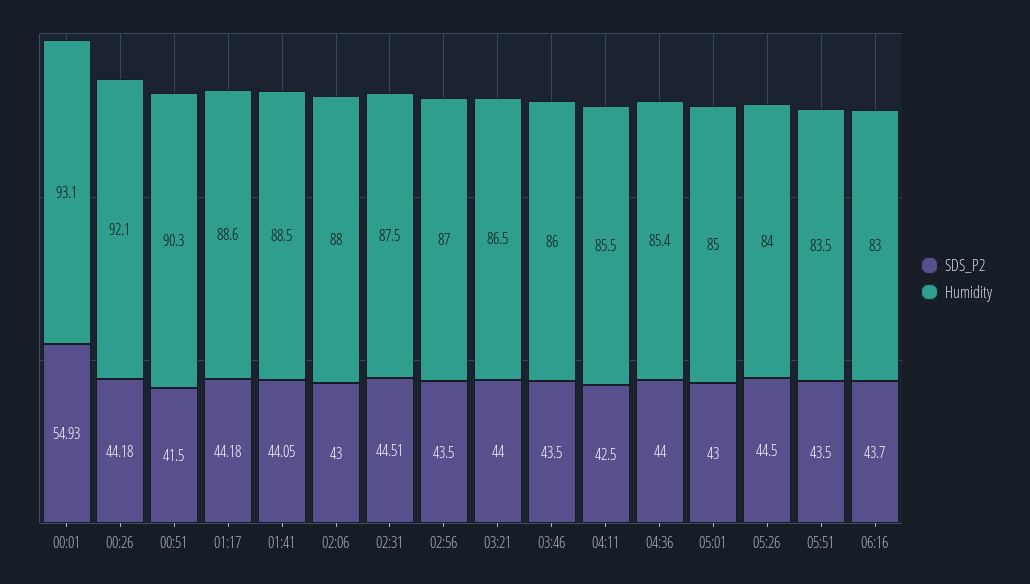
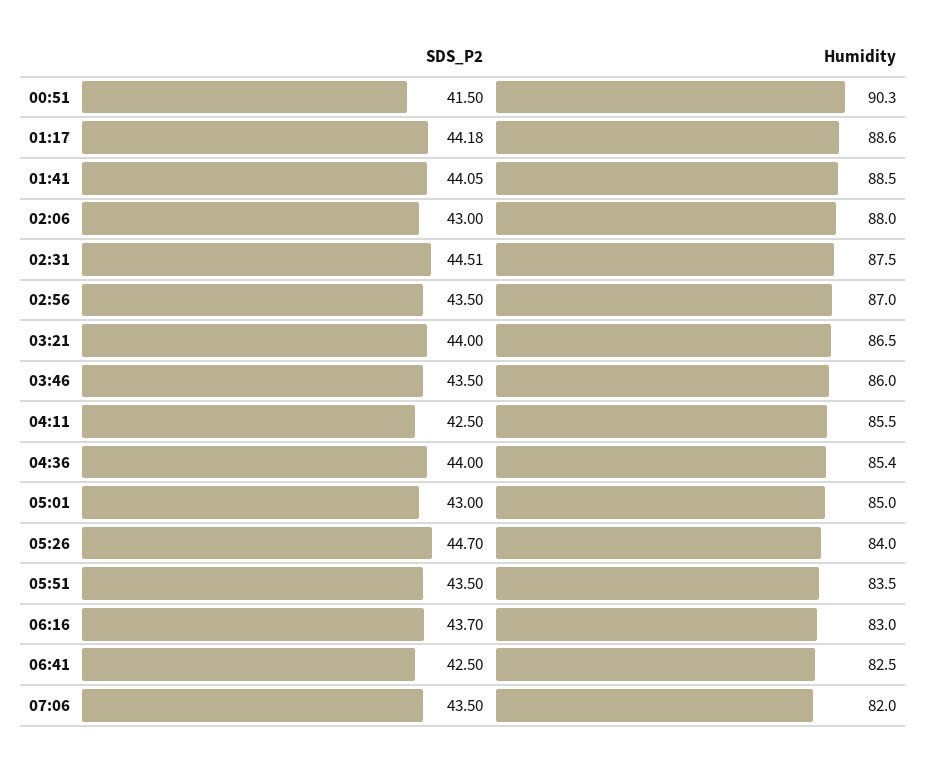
SDS_P2, 00:01: 54.93 -> none
Humidity, 00:01: 93.1 -> none
SDS_P2, 00:26: 44.18 -> none
Humidity, 00:26: 92.1 -> none
SDS_P2, 05:26: 44.5 -> 44.7
SDS_P2, 06:41: none -> 42.5
Humidity, 06:41: none -> 82.5
SDS_P2, 07:06: none -> 43.5
Humidity, 07:06: none -> 82

